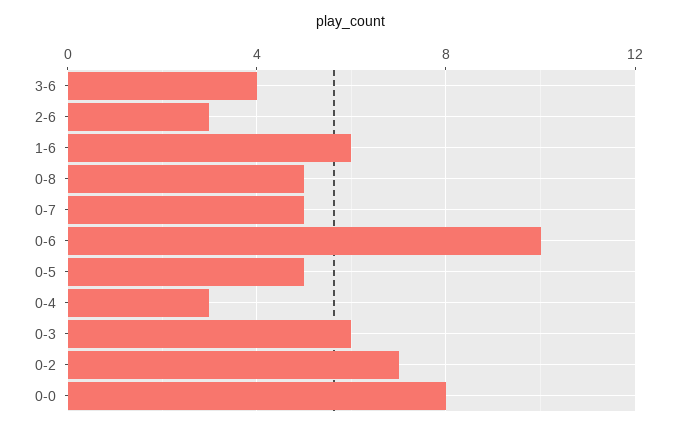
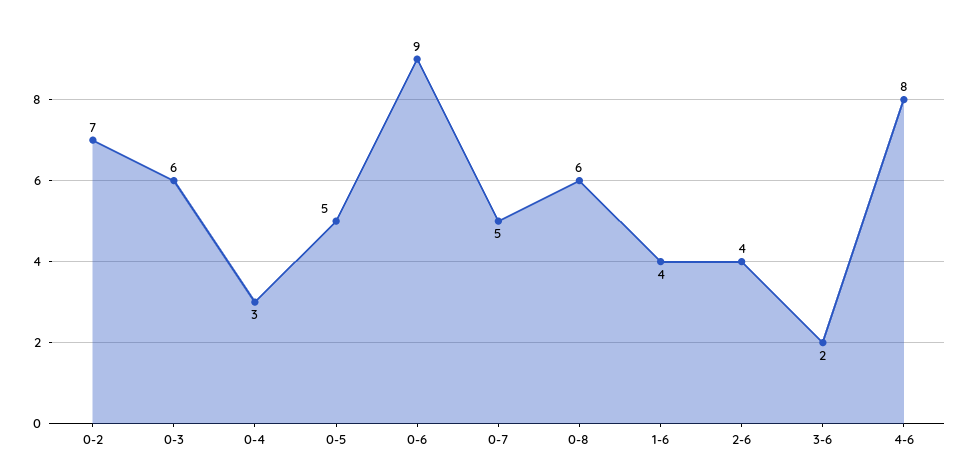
3-6: 4 -> 2
2-6: 3 -> 4
1-6: 6 -> 4
0-8: 5 -> 6
0-6: 10 -> 9
0-0: 8 -> none
4-6: none -> 8

